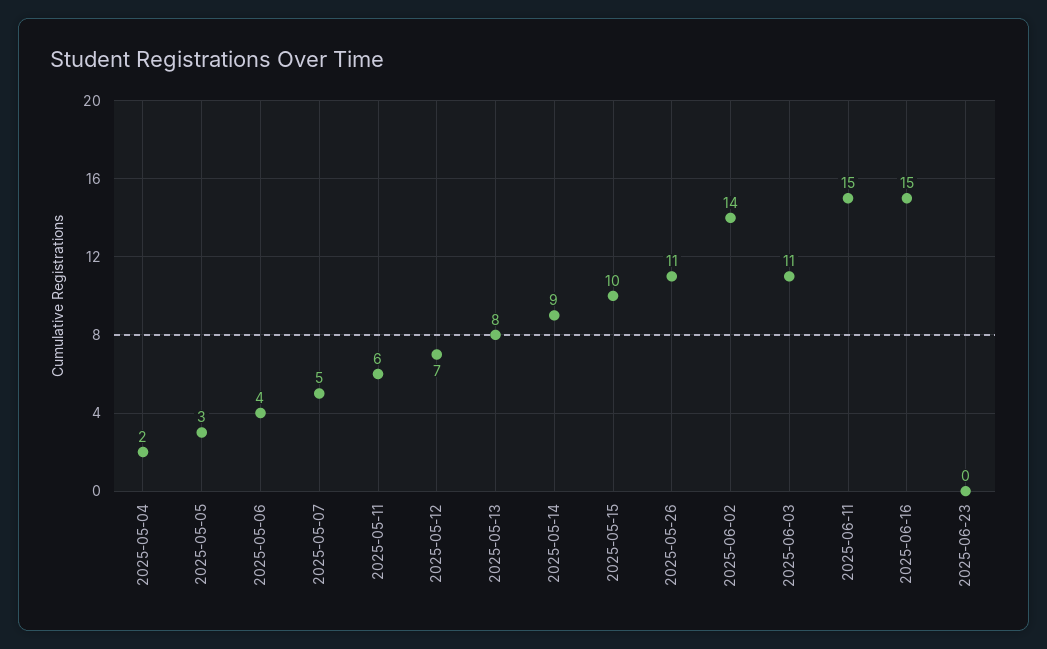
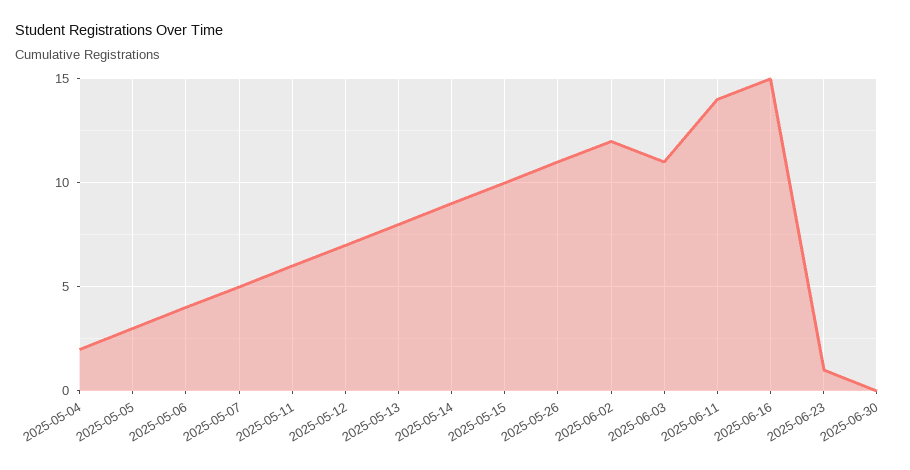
2025-06-02: 14 -> 12
2025-06-11: 15 -> 14
2025-06-23: 0 -> 1
2025-06-30: none -> 0

